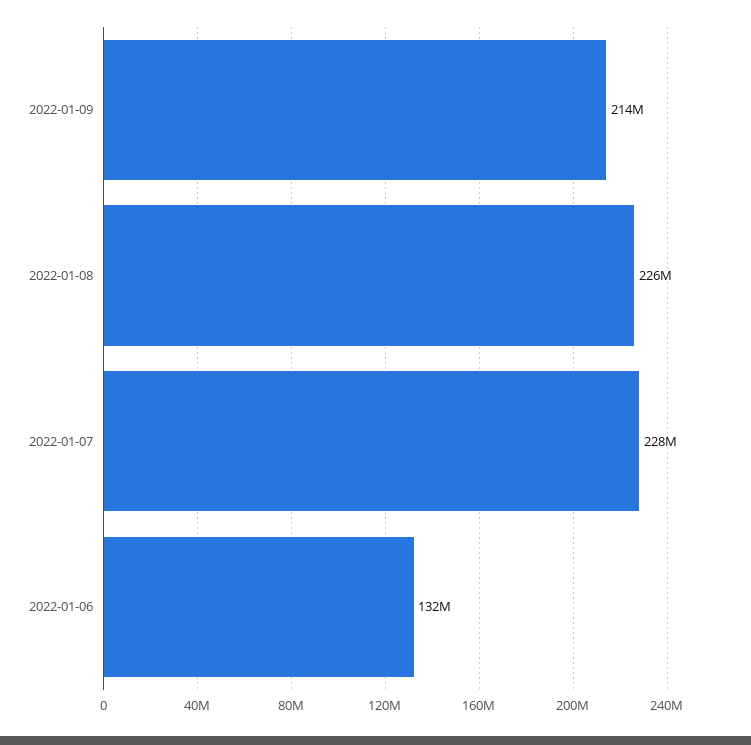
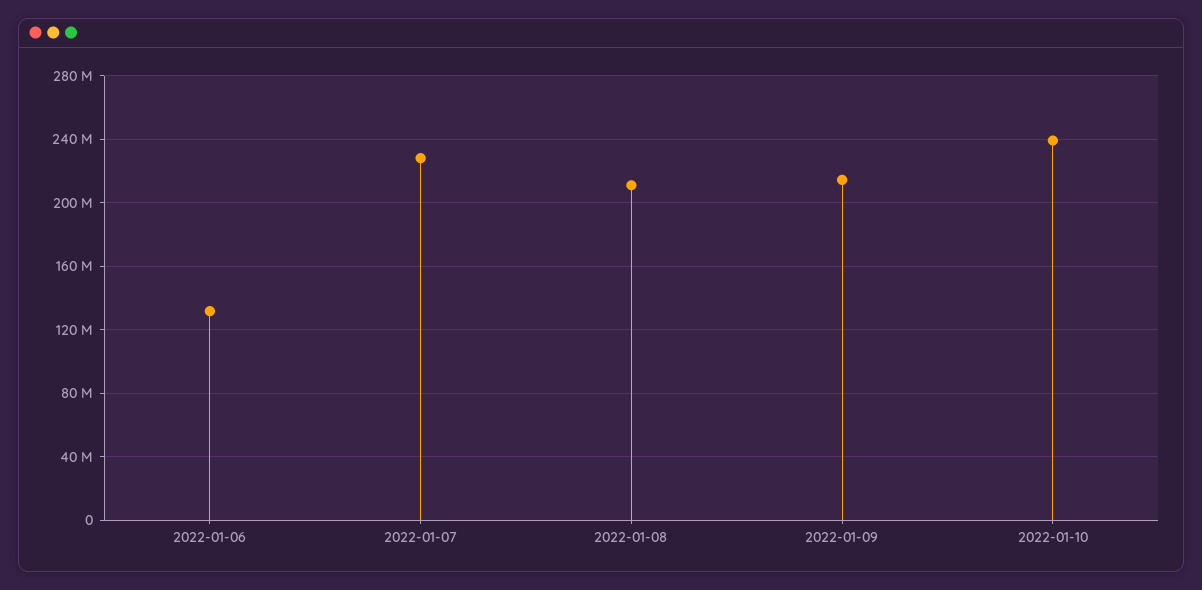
2022-01-08: 226000000 -> 210000000
2022-01-10: none -> 240000000

